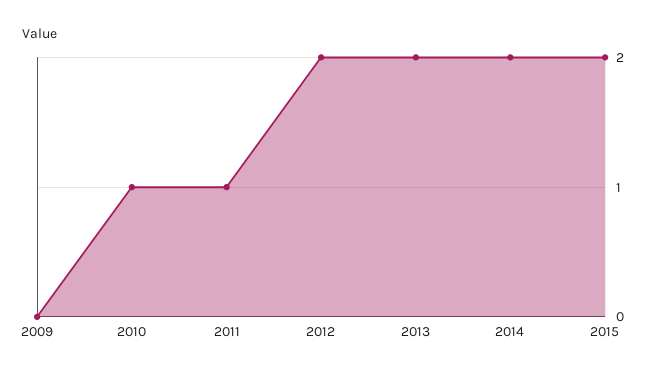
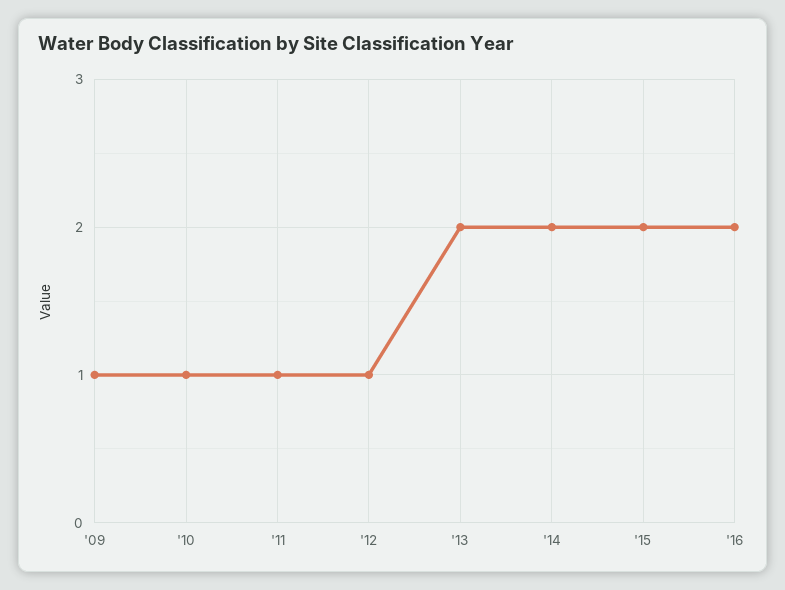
2009: 0 -> 1
2012: 2 -> 1
'16: none -> 2

